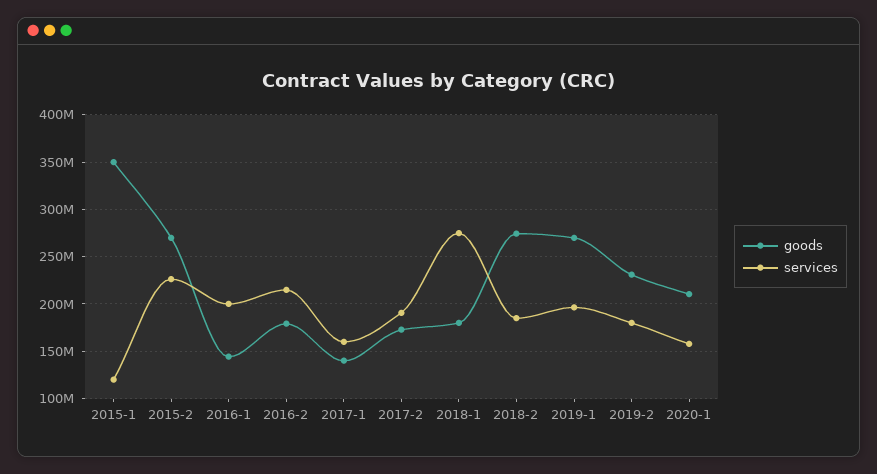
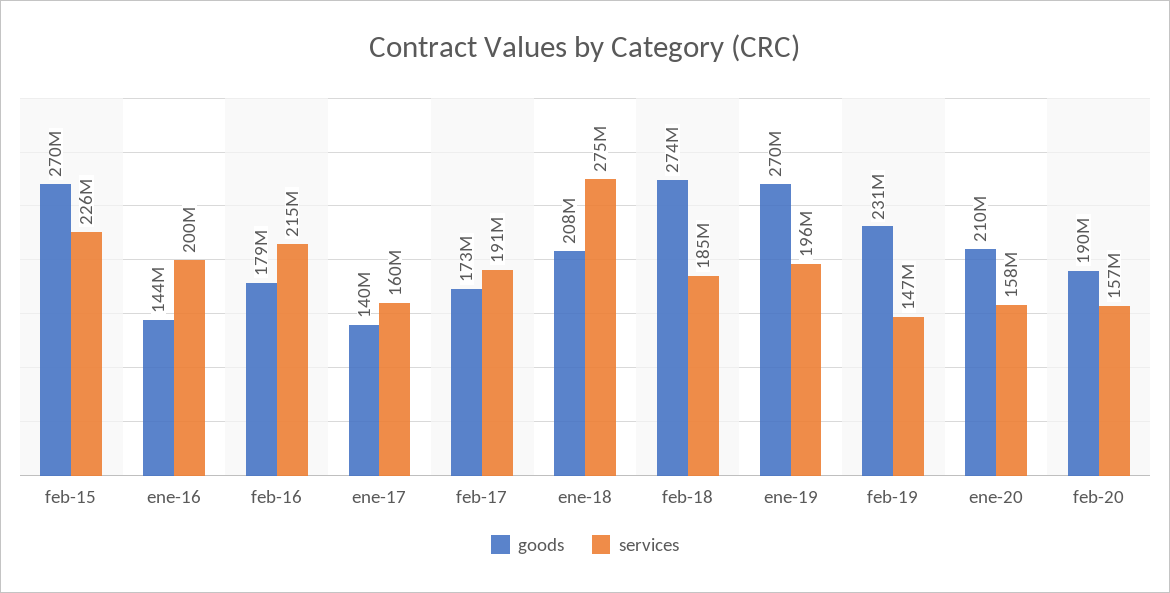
goods, 2015-1: 350000000 -> none
services, 2015-1: 120000000 -> none
goods, 2018-1: 180000000 -> 208000000
services, 2019-2: 180000000 -> 147000000
goods, feb-20: none -> 190000000
services, feb-20: none -> 157000000

